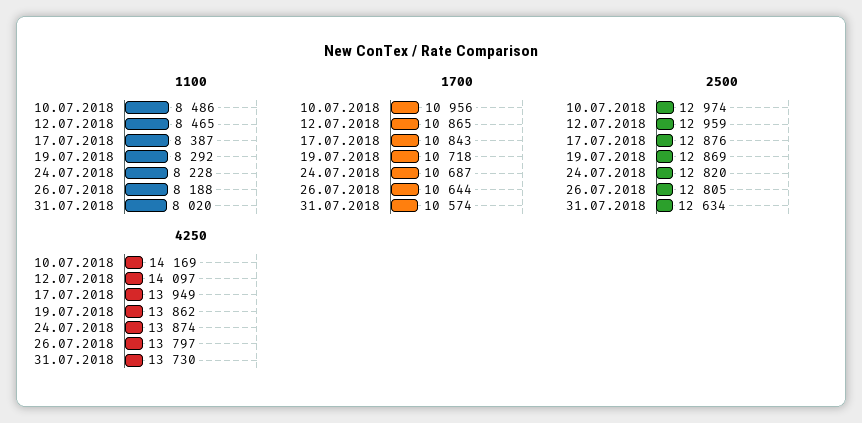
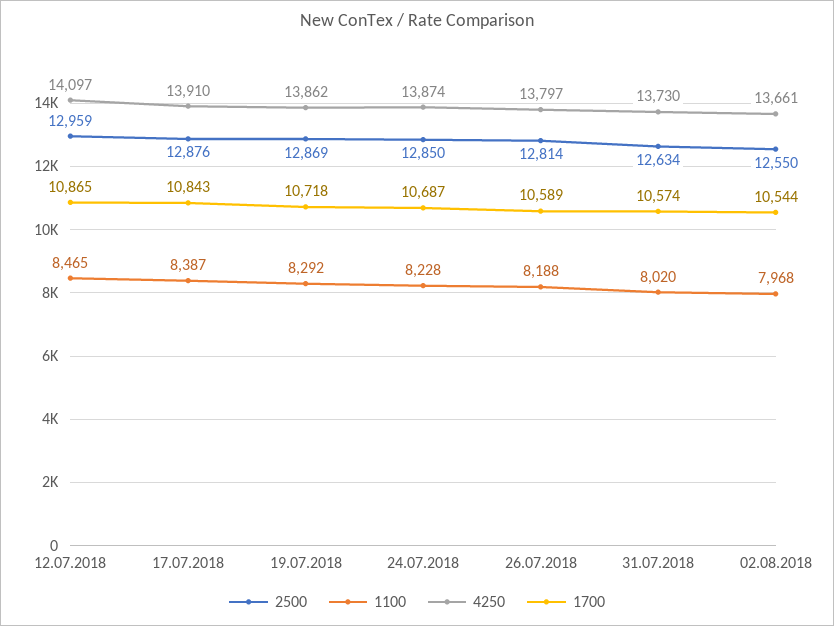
1100, 10.07.2018: 8486 -> none
1700, 10.07.2018: 10956 -> none
1700, 26.07.2018: 10644 -> 10589
2500, 10.07.2018: 12974 -> none
2500, 24.07.2018: 12820 -> 12850
2500, 26.07.2018: 12805 -> 12814
4250, 10.07.2018: 14169 -> none
4250, 17.07.2018: 13949 -> 13910
2500, 02.08.2018: none -> 12550
1100, 02.08.2018: none -> 7968
4250, 02.08.2018: none -> 13661
1700, 02.08.2018: none -> 10544

